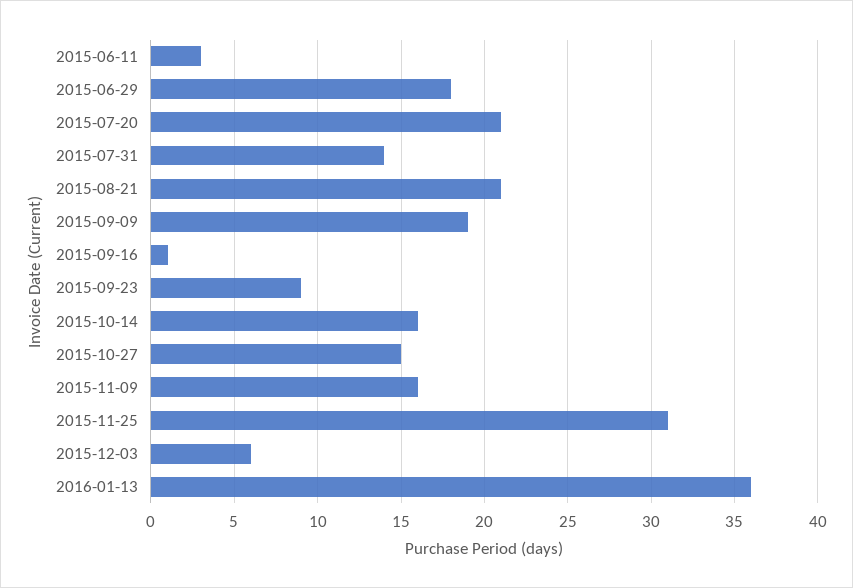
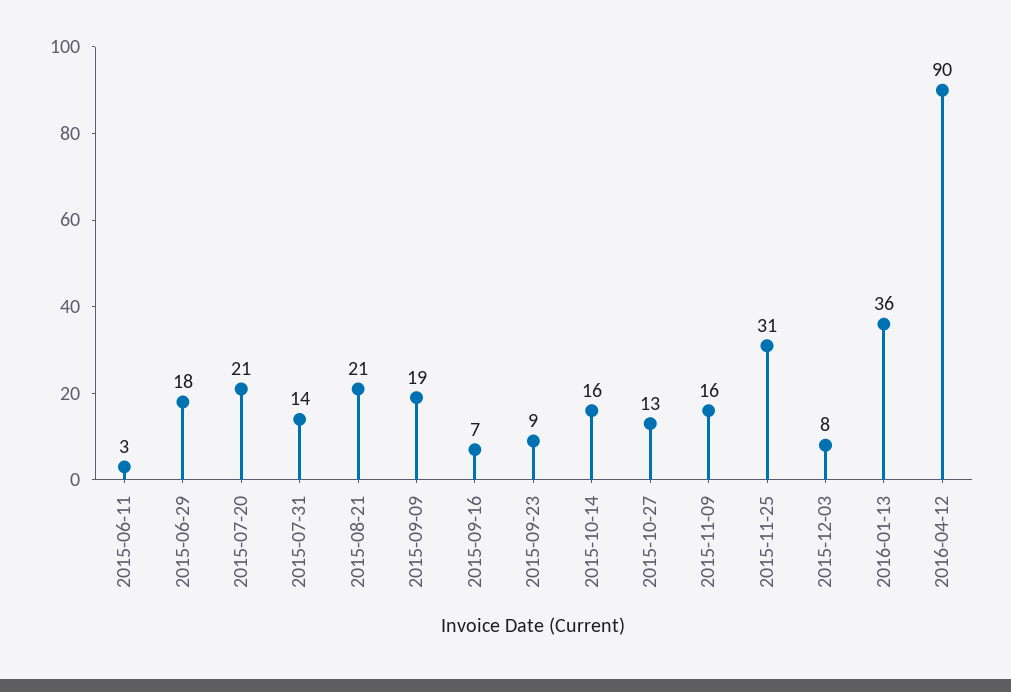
2015-09-16: 1 -> 7
2015-10-27: 15 -> 13
2015-12-03: 6 -> 8
2016-04-12: none -> 90

